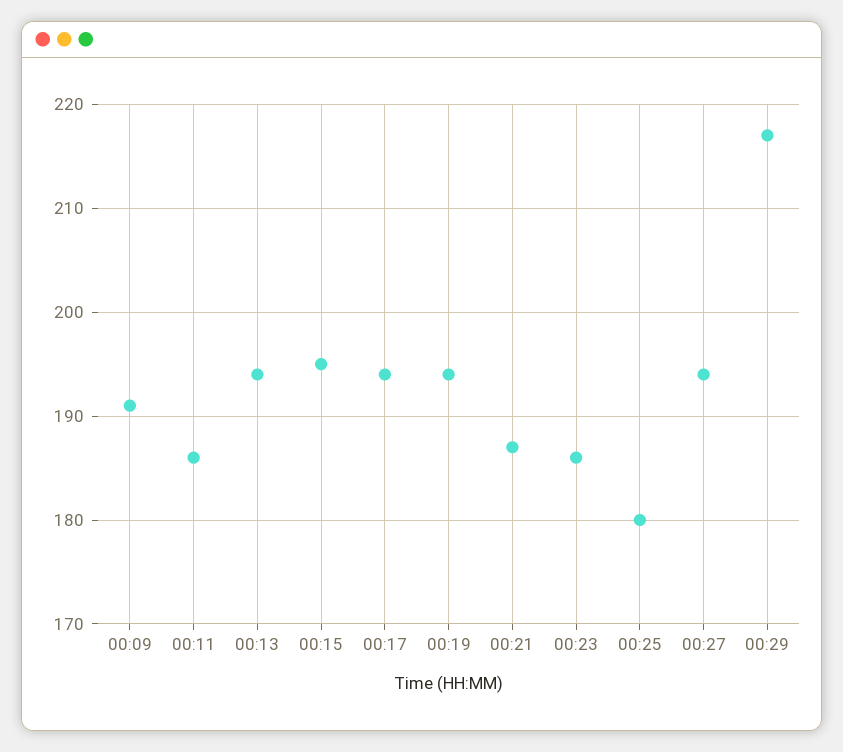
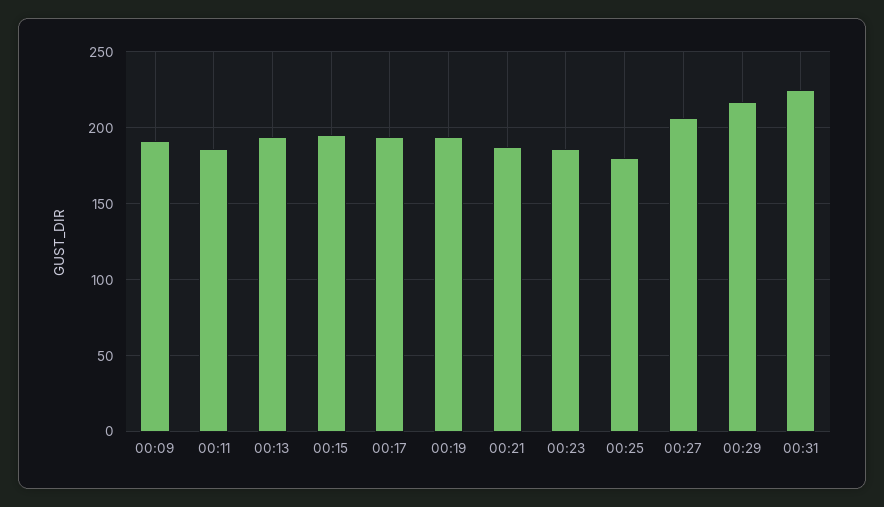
00:27: 194 -> 205
00:31: none -> 225

